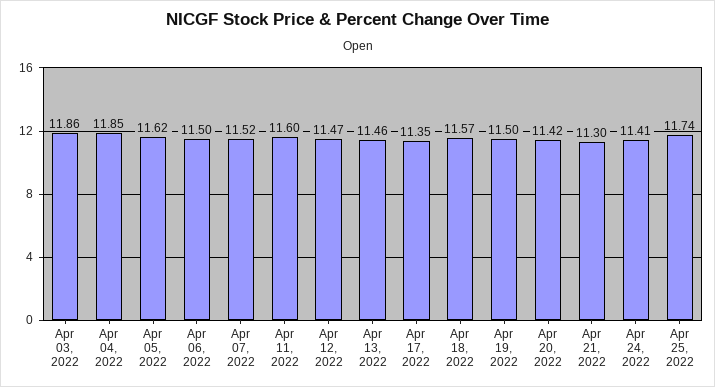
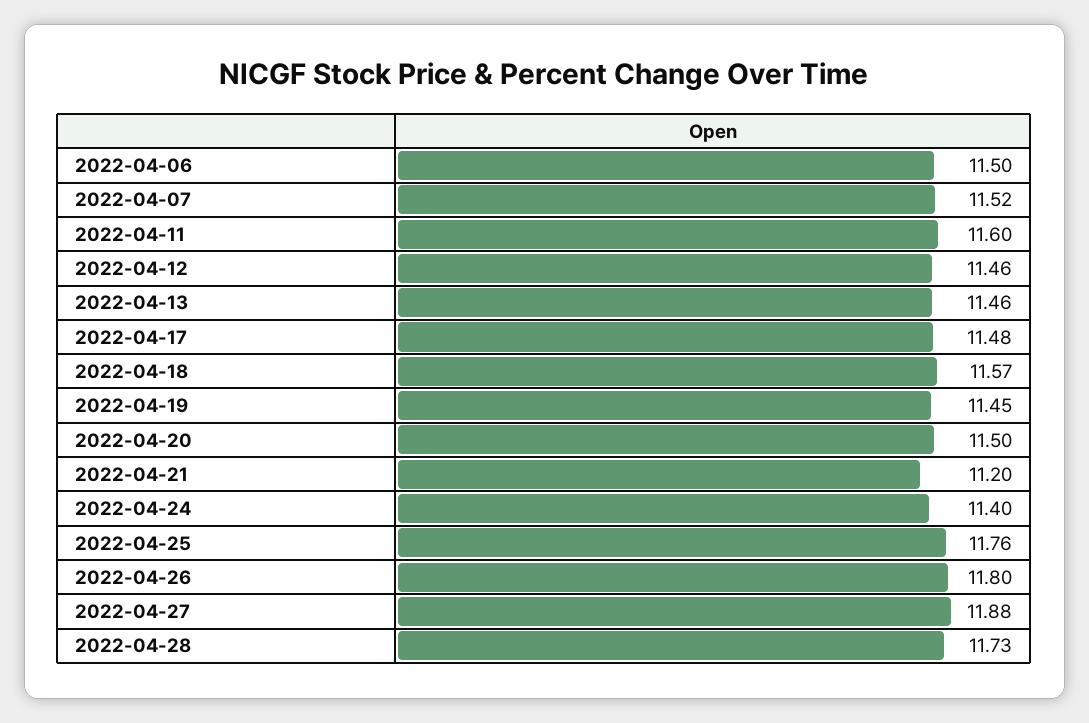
Apr 03, 2022: 11.86 -> none
Apr 04, 2022: 11.85 -> none
Apr 05, 2022: 11.62 -> none
Apr 12, 2022: 11.47 -> 11.46
Apr 17, 2022: 11.35 -> 11.48
Apr 19, 2022: 11.5 -> 11.45
Apr 20, 2022: 11.42 -> 11.5
Apr 21, 2022: 11.3 -> 11.2
Apr 24, 2022: 11.41 -> 11.4
Apr 25, 2022: 11.74 -> 11.76
2022-04-26: none -> 11.8
2022-04-27: none -> 11.88
2022-04-28: none -> 11.73

